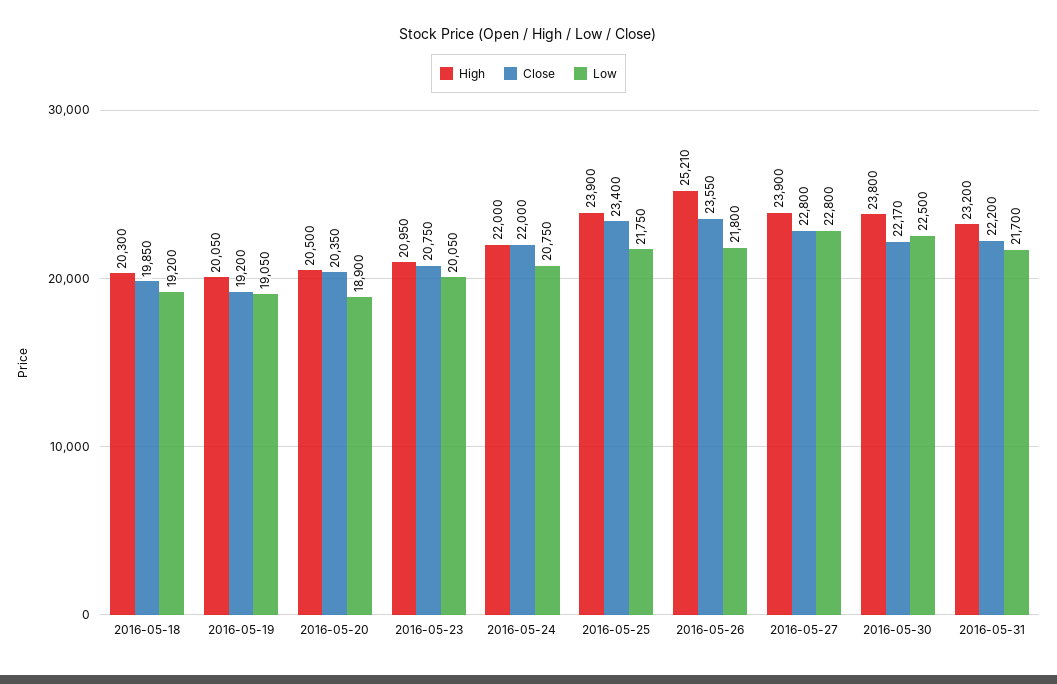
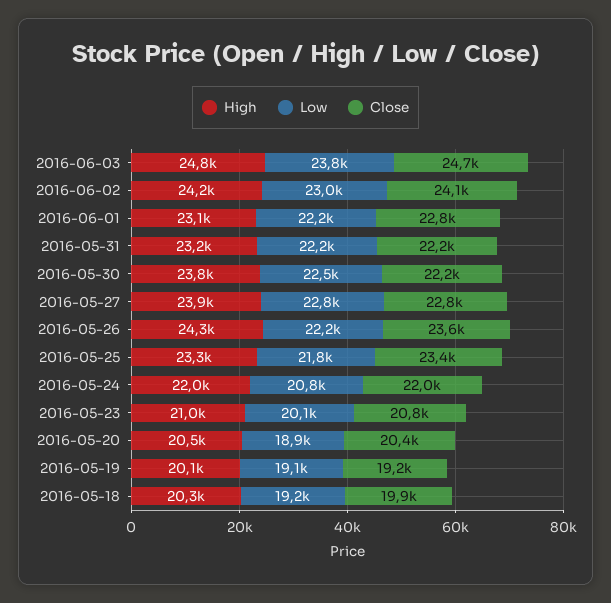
High, 2016-05-25: 23900 -> 23300
High, 2016-05-26: 25210 -> 24300
Low, 2016-05-26: 21800 -> 22200
Low, 2016-05-31: 21700 -> 22200
High, 2016-06-03: none -> 24800
Low, 2016-06-03: none -> 23800
Close, 2016-06-03: none -> 24700
High, 2016-06-02: none -> 24200
Low, 2016-06-02: none -> 23000
Close, 2016-06-02: none -> 24100
High, 2016-06-01: none -> 23100
Low, 2016-06-01: none -> 22200
Close, 2016-06-01: none -> 22800

